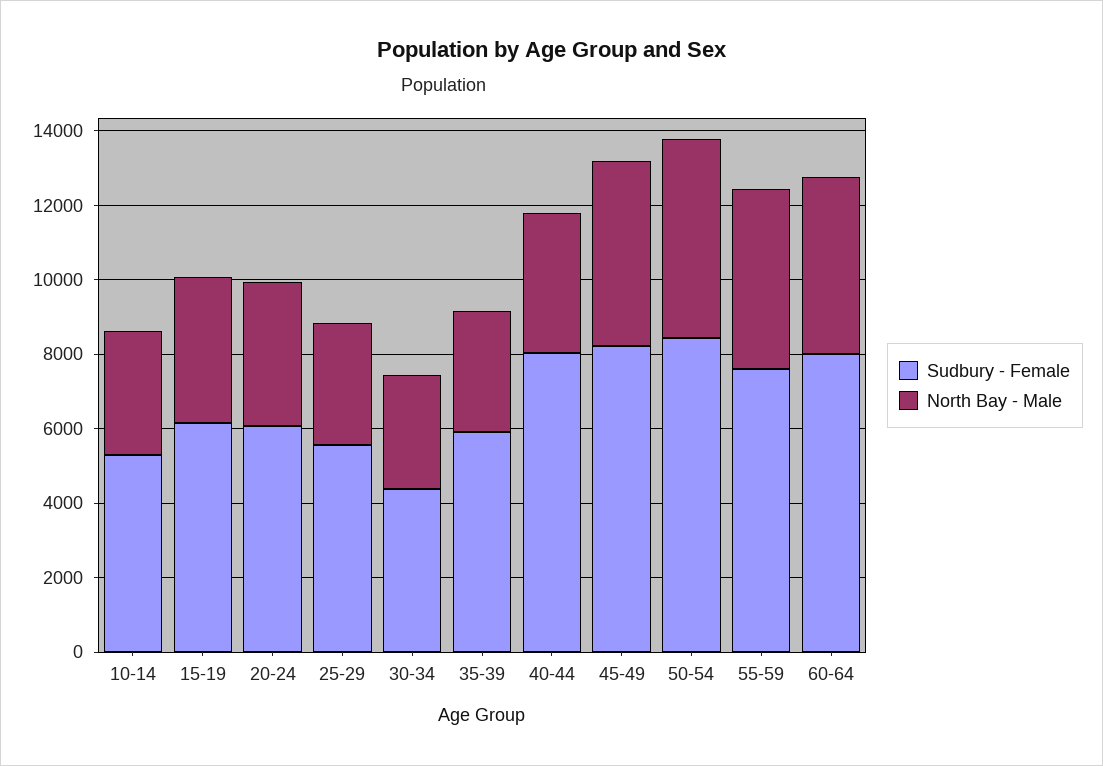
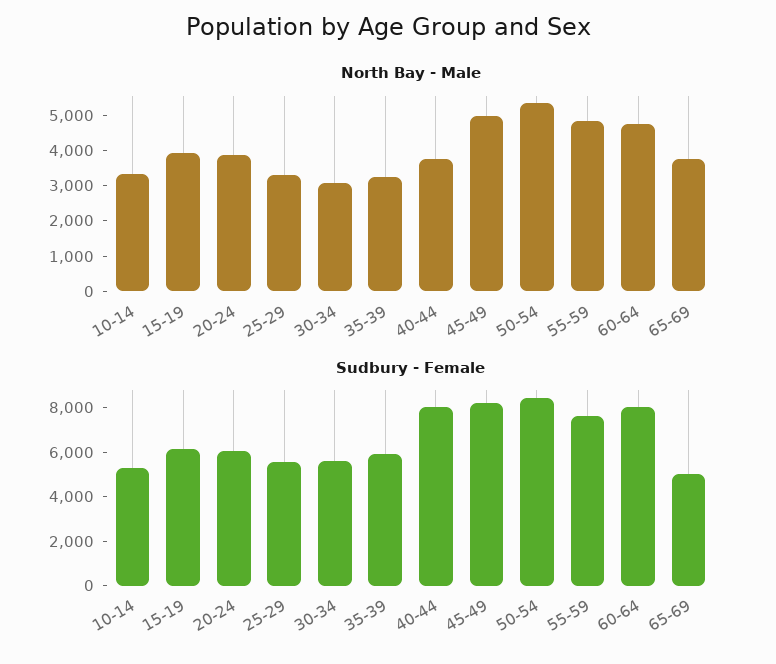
Sudbury - Female, 30-34: 4500 -> 5500
North Bay - Male, 65-69: none -> 3750
Sudbury - Female, 65-69: none -> 5000

